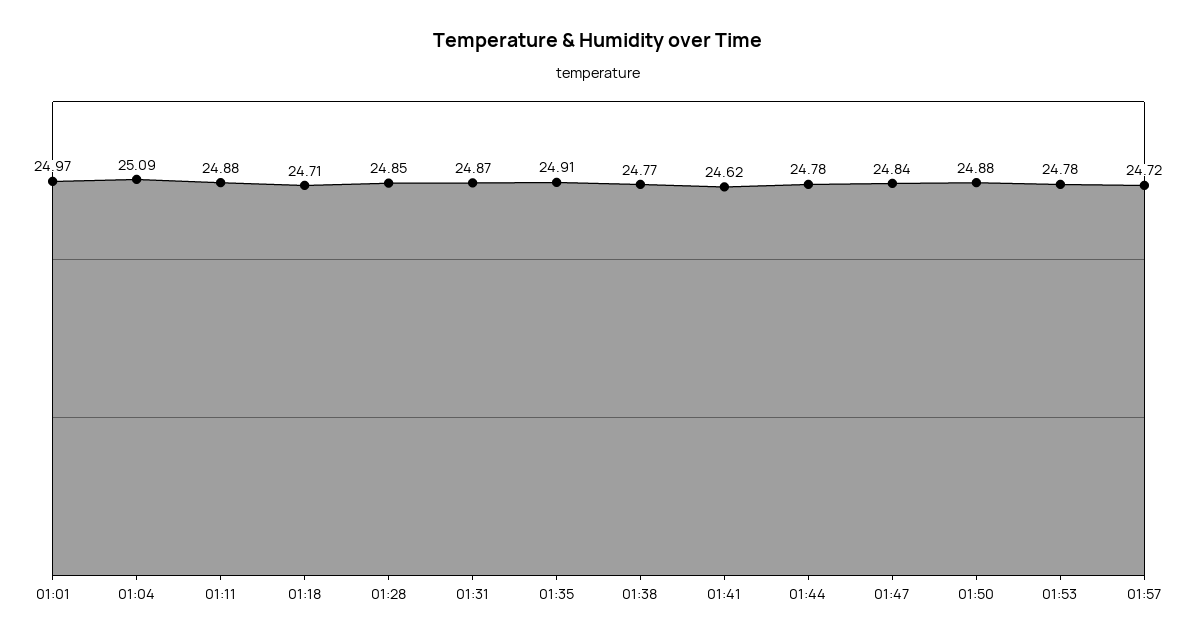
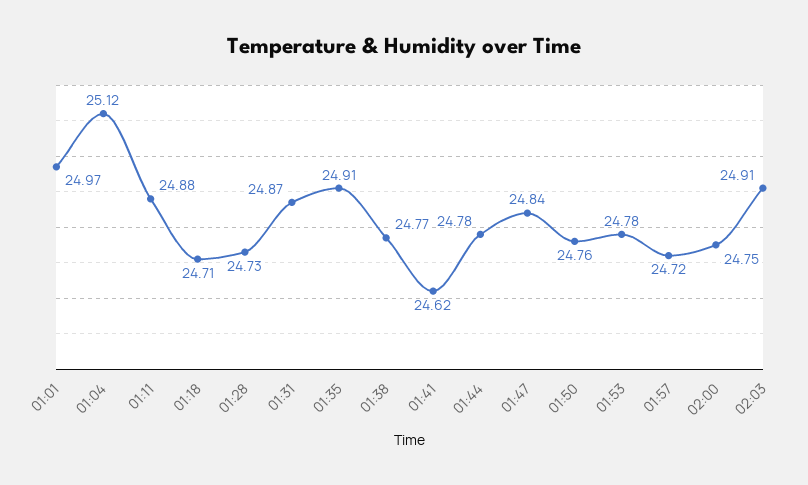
01:04: 25.09 -> 25.12
01:28: 24.85 -> 24.73
01:50: 24.88 -> 24.76
02:00: none -> 24.75
02:03: none -> 24.91

